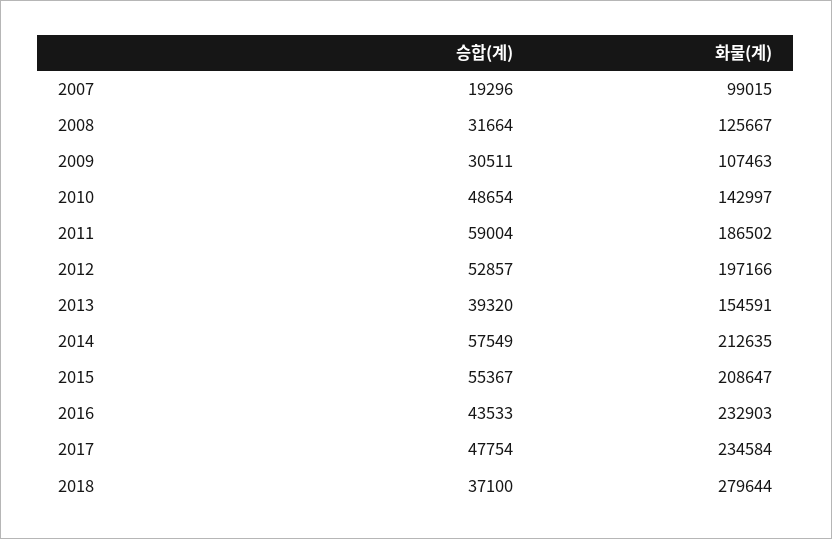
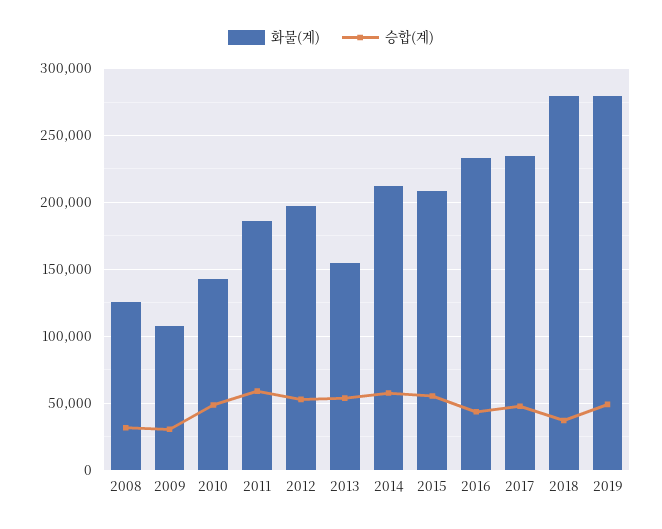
승합(계), 2007: 19296 -> none
화물(계), 2007: 99015 -> none
승합(계), 2013: 39320 -> 55000
화물(계), 2019: none -> 280000
승합(계), 2019: none -> 50000

